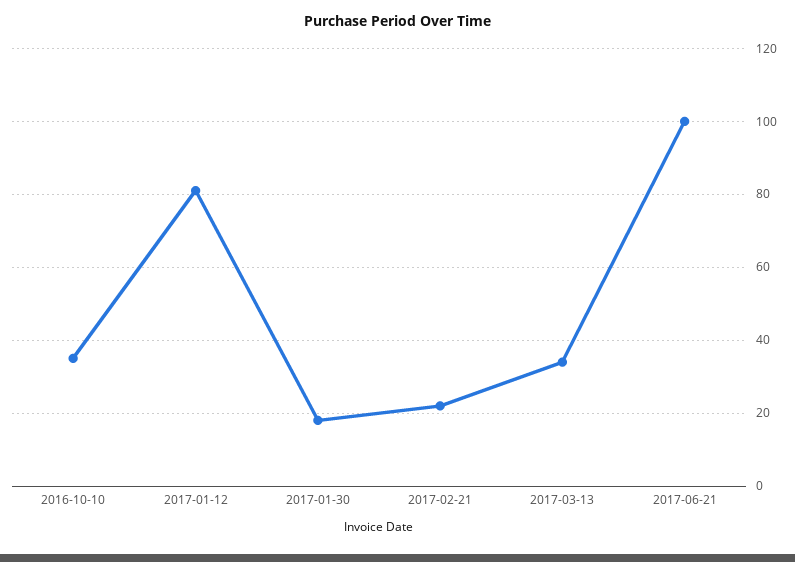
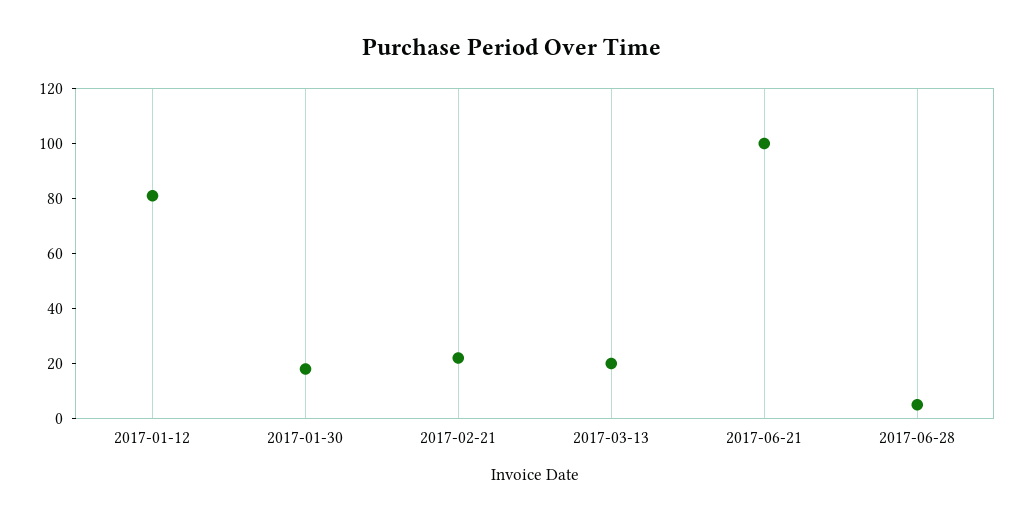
2016-10-10: 35 -> none
2017-03-13: 35 -> 20
2017-06-28: none -> 5

